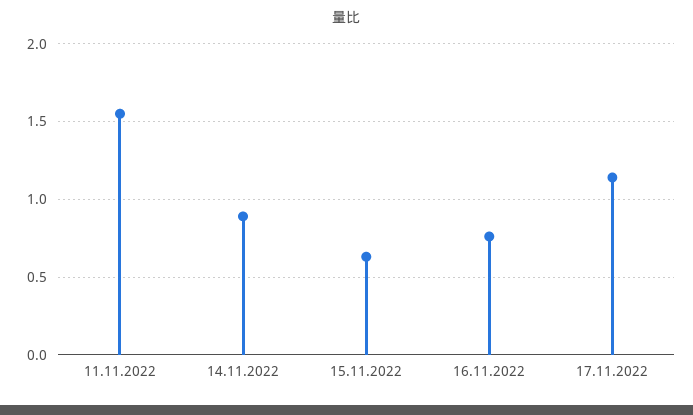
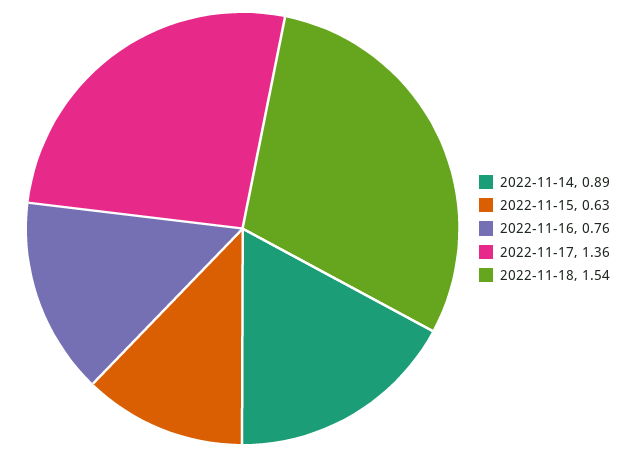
11.11.2022: 1.55 -> none
17.11.2022: 1.15 -> 1.36
2022-11-18: none -> 1.54

